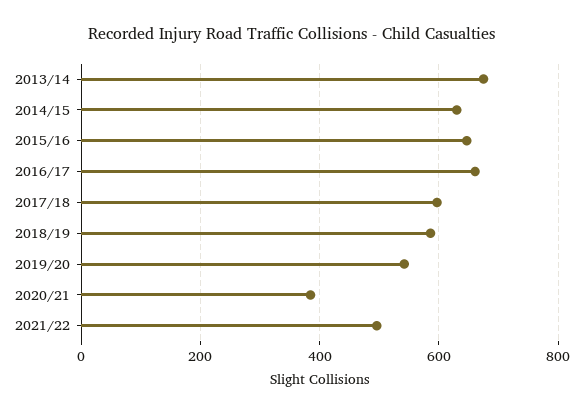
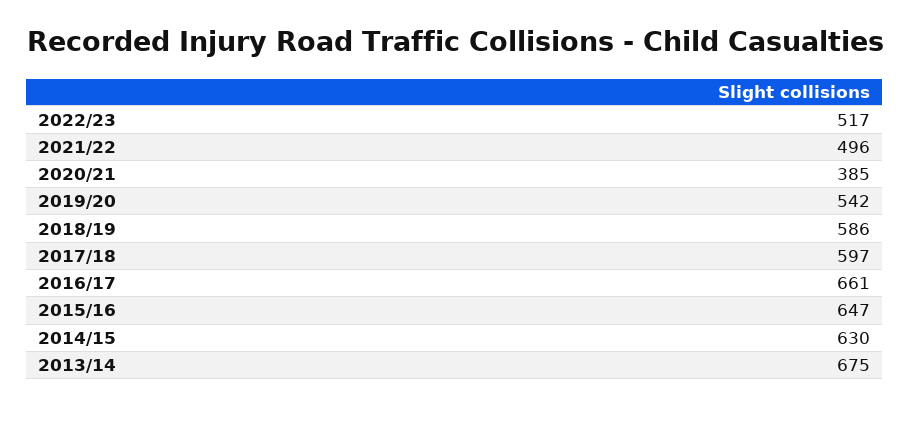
2022/23: none -> 517

